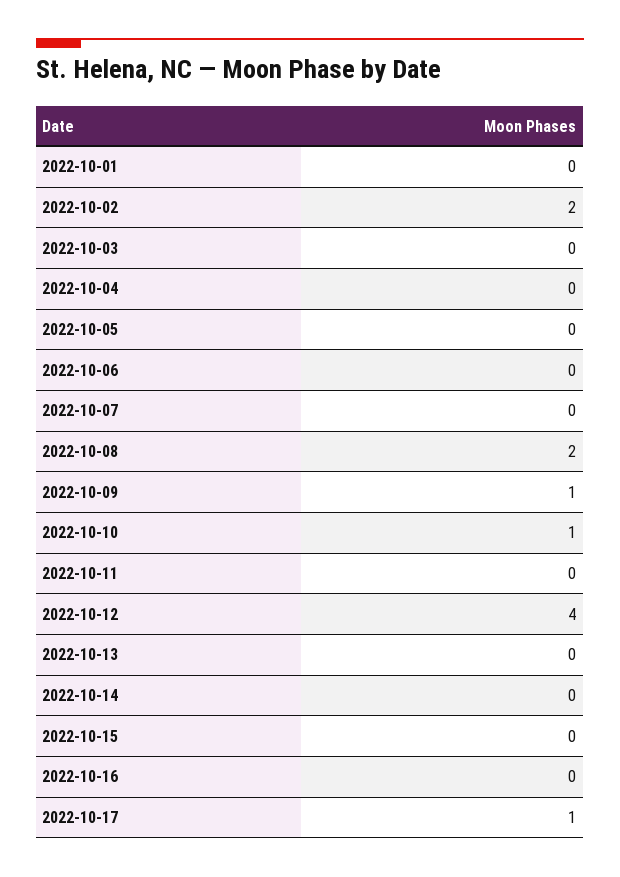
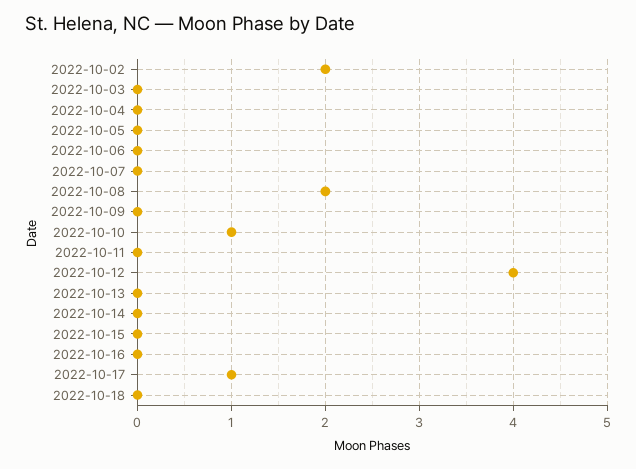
2022-10-01: 0 -> none
2022-10-09: 1 -> 0
2022-10-18: none -> 0

